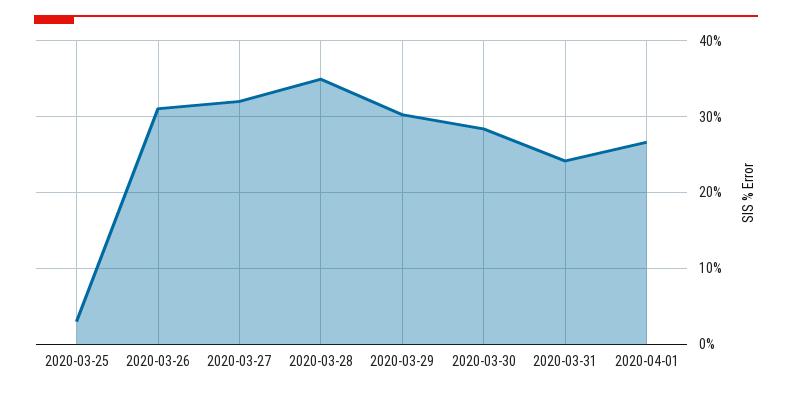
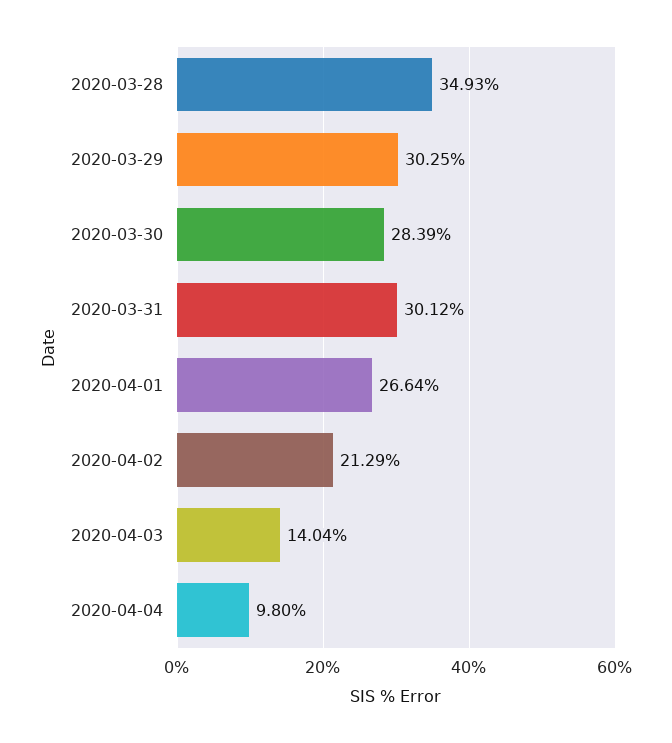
2020-03-25: 3 -> none
2020-03-26: 31 -> none
2020-03-27: 32 -> none
2020-03-31: 24 -> 30.12
2020-04-02: none -> 21.29
2020-04-03: none -> 14.04
2020-04-04: none -> 9.8

